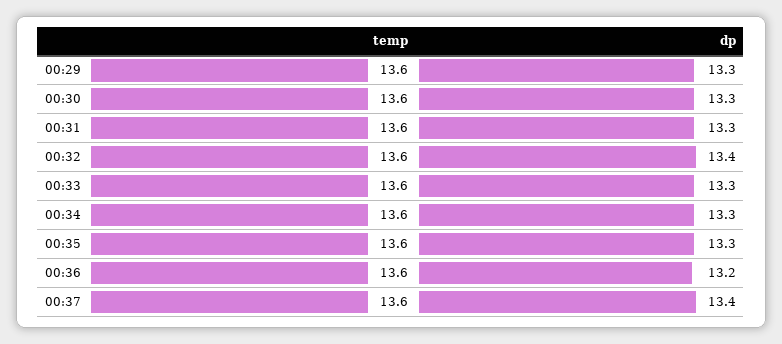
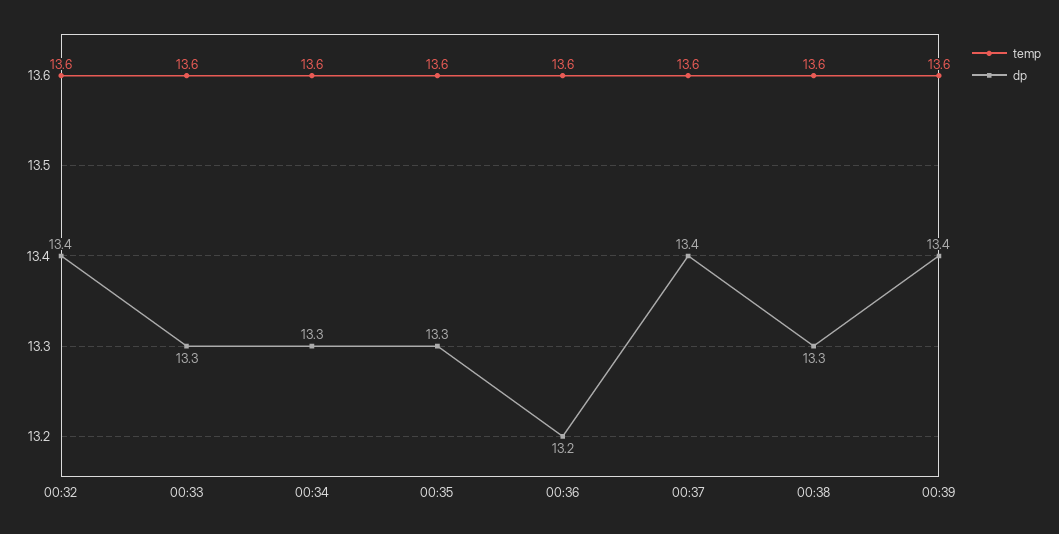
temp, 00:29: 13.6 -> none
dp, 00:29: 13.3 -> none
temp, 00:30: 13.6 -> none
dp, 00:30: 13.3 -> none
temp, 00:31: 13.6 -> none
dp, 00:31: 13.3 -> none
temp, 00:38: none -> 13.6
dp, 00:38: none -> 13.3
temp, 00:39: none -> 13.6
dp, 00:39: none -> 13.4

